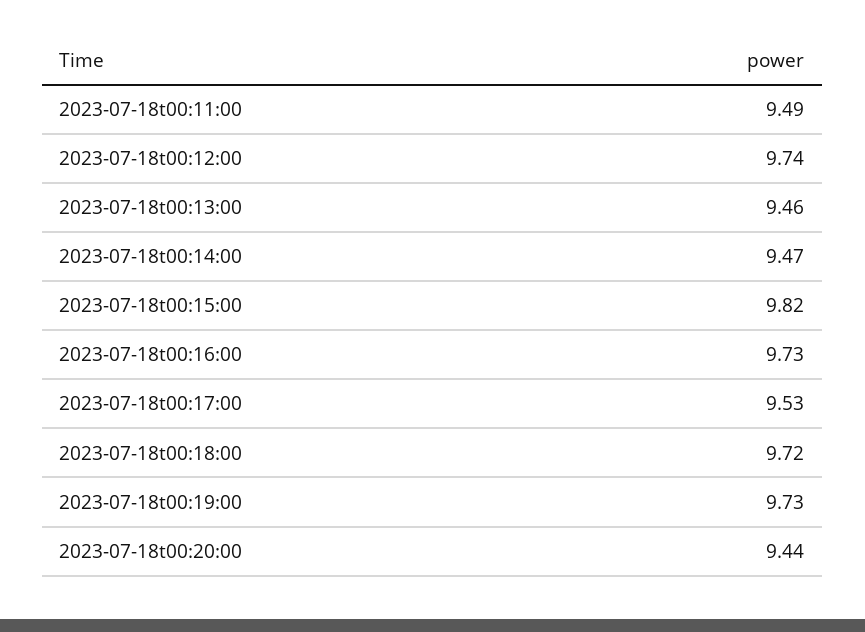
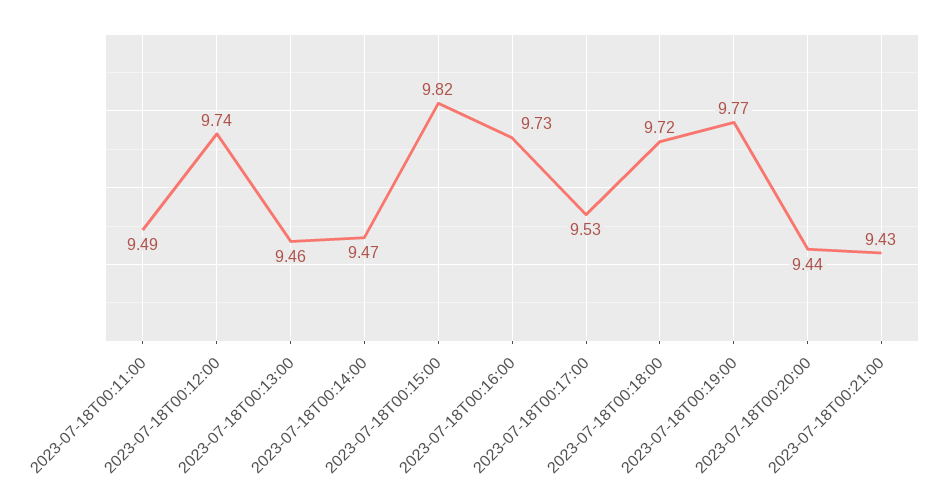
2023-07-18t00:19:00: 9.73 -> 9.77
2023-07-18T00:21:00: none -> 9.43

